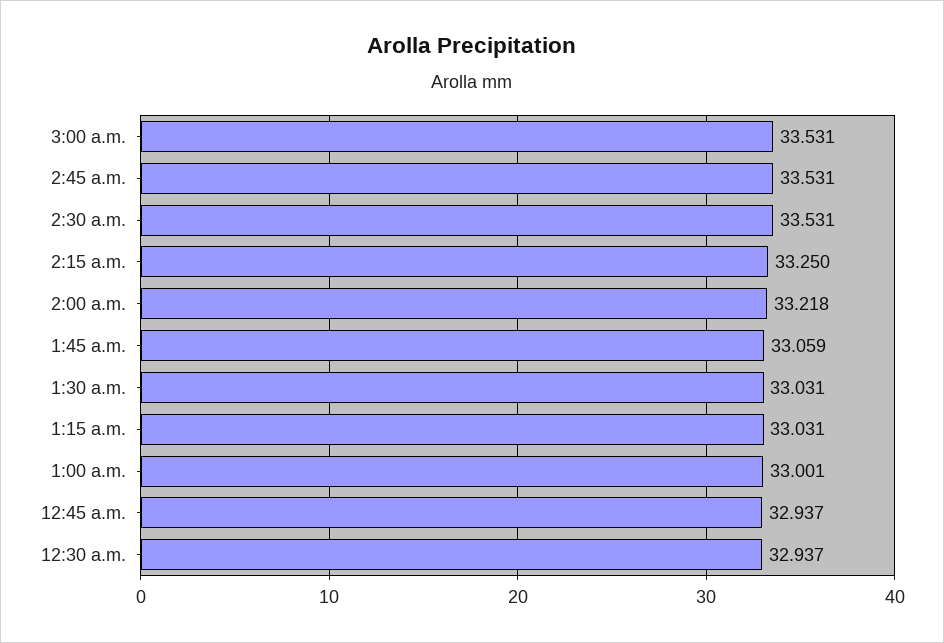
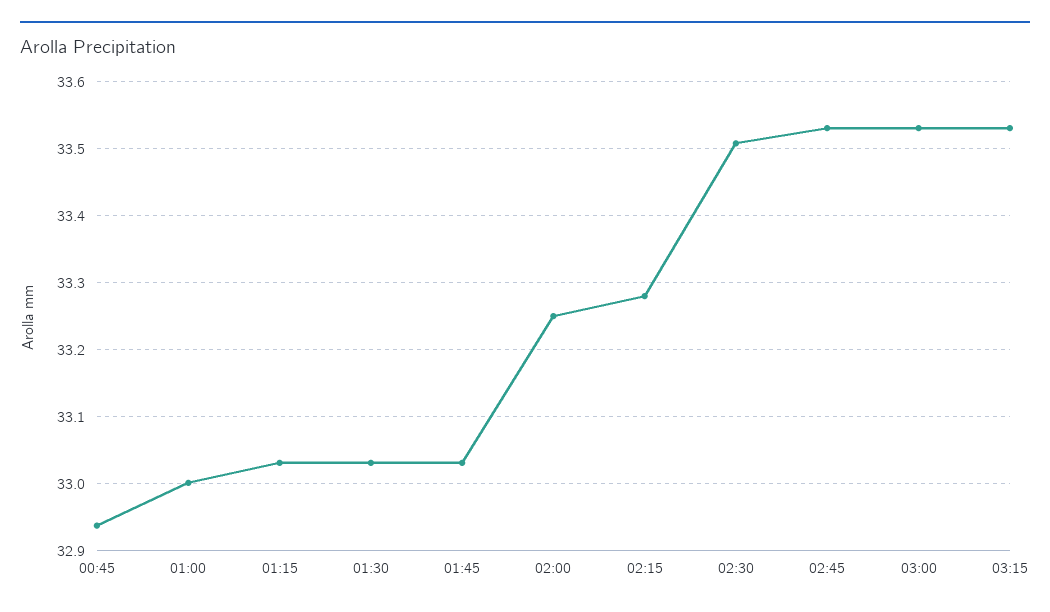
2:30 a.m.: 33.531 -> 33.51
2:15 a.m.: 33.25 -> 33.28
2:00 a.m.: 33.218 -> 33.25
1:45 a.m.: 33.059 -> 33.03
12:30 a.m.: 32.937 -> none
03:15: none -> 33.53

